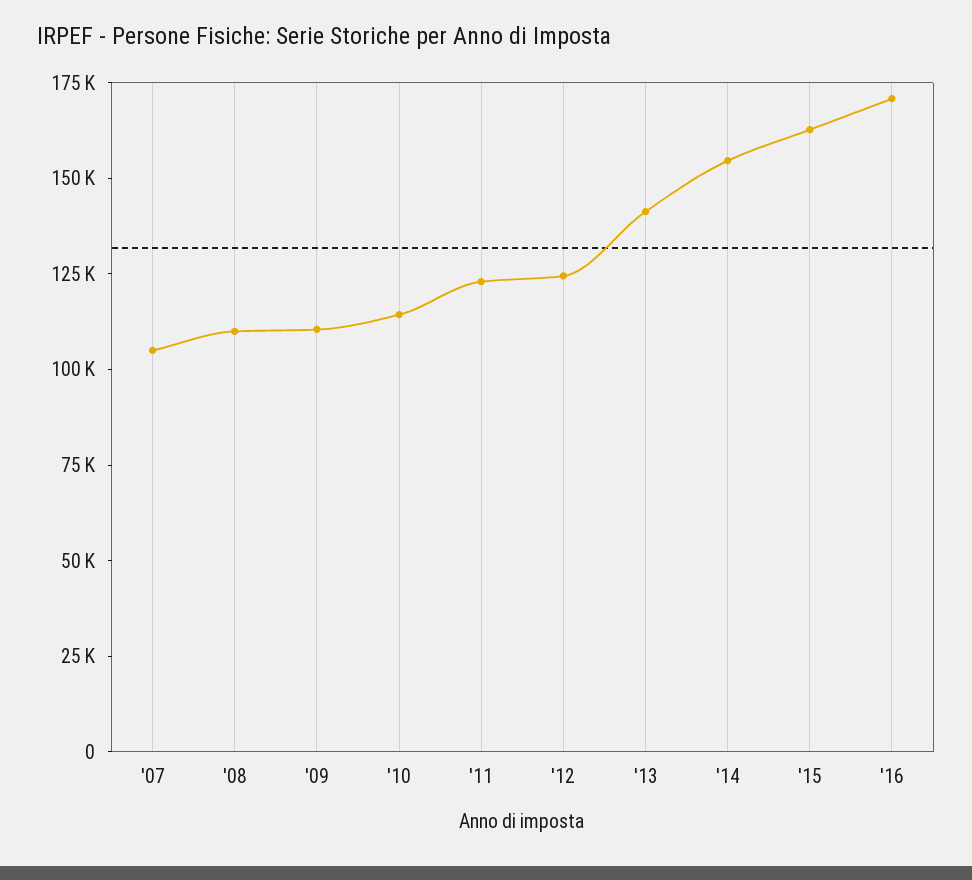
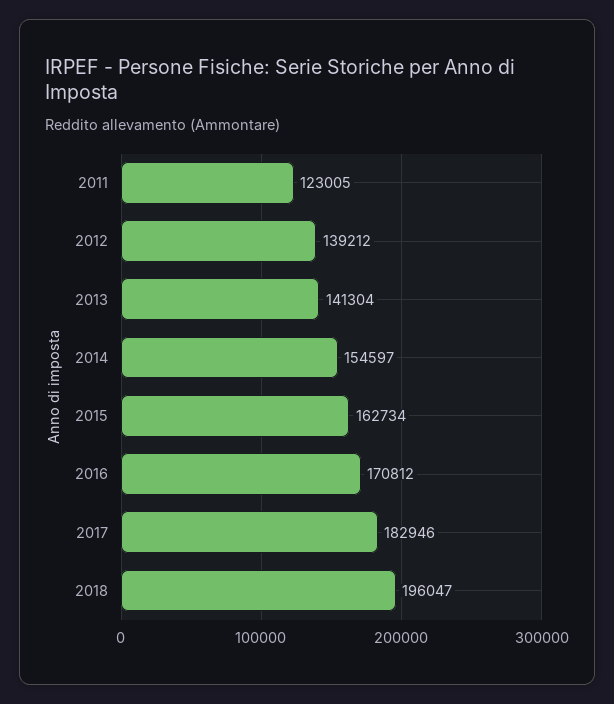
'07: 105000 -> none
'08: 110000 -> none
'09: 110000 -> none
'10: 115000 -> none
'12: 125000 -> 139212
2017: none -> 182946
2018: none -> 196047

